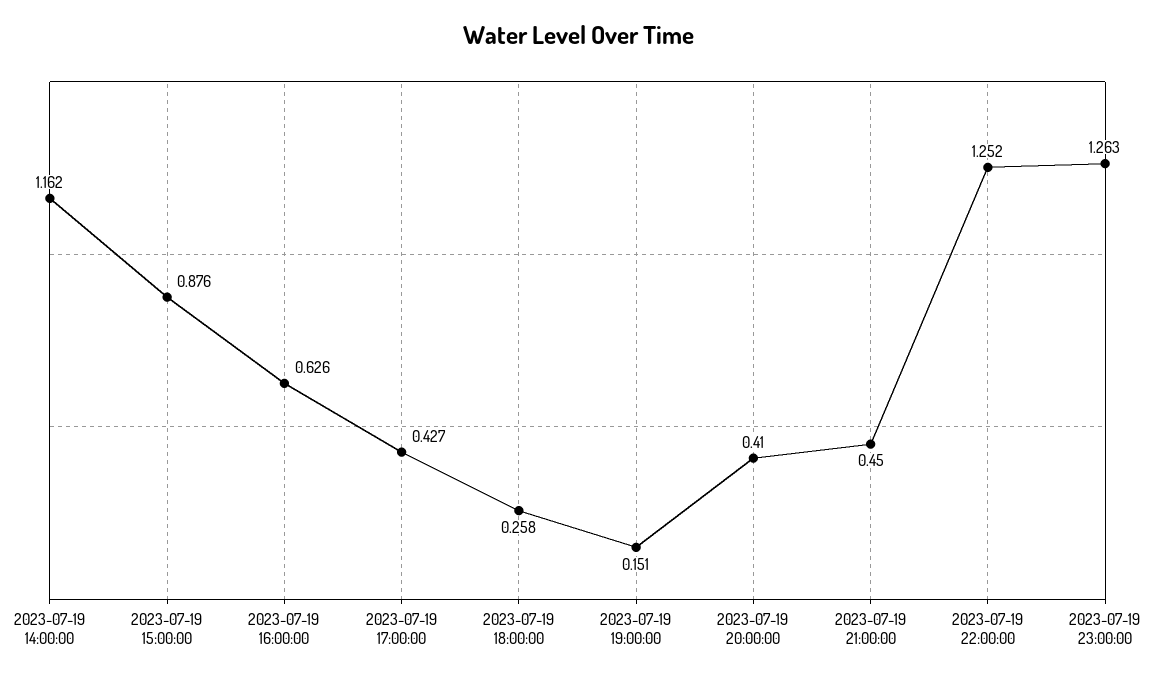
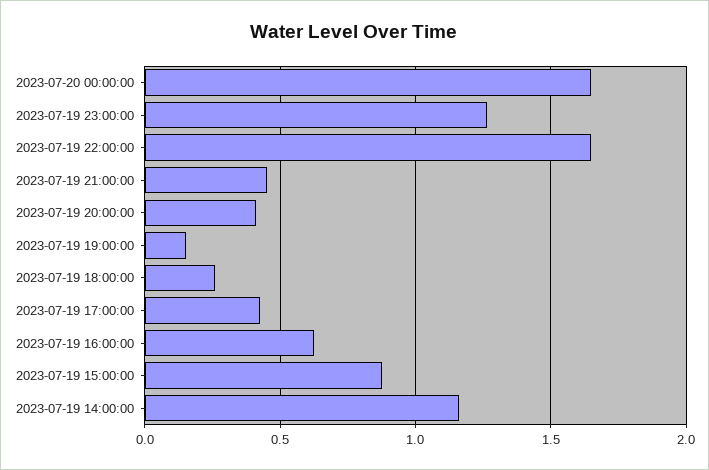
2023-07-19 22:00:00: 1.252 -> 1.65
2023-07-20 00:00:00: none -> 1.65

